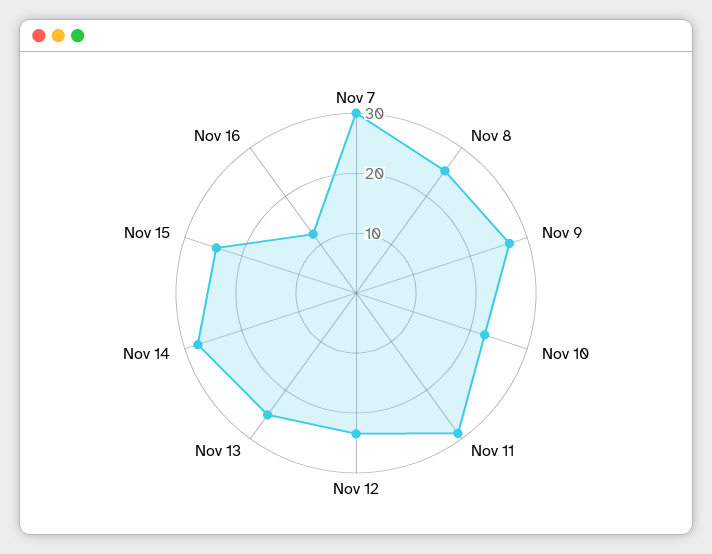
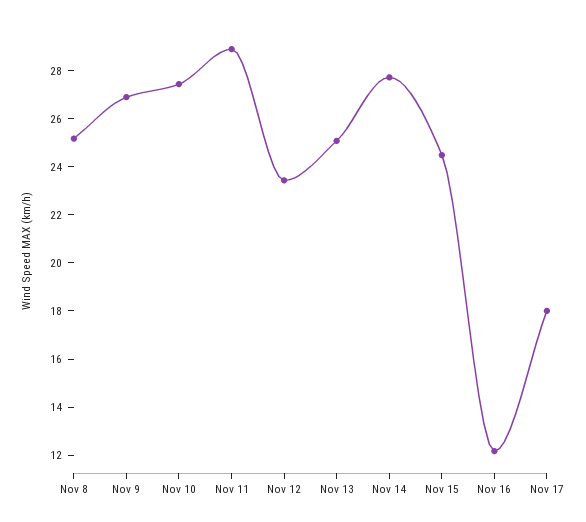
Nov 7: 30 -> none
Nov 10: 22 -> 27.5
Nov 17: none -> 18

